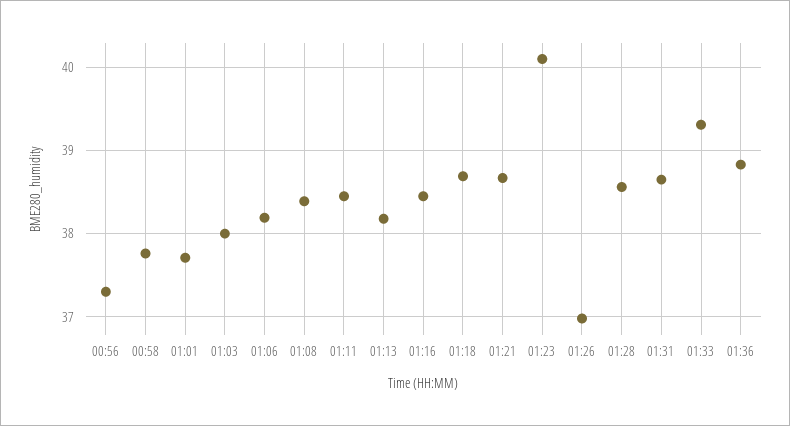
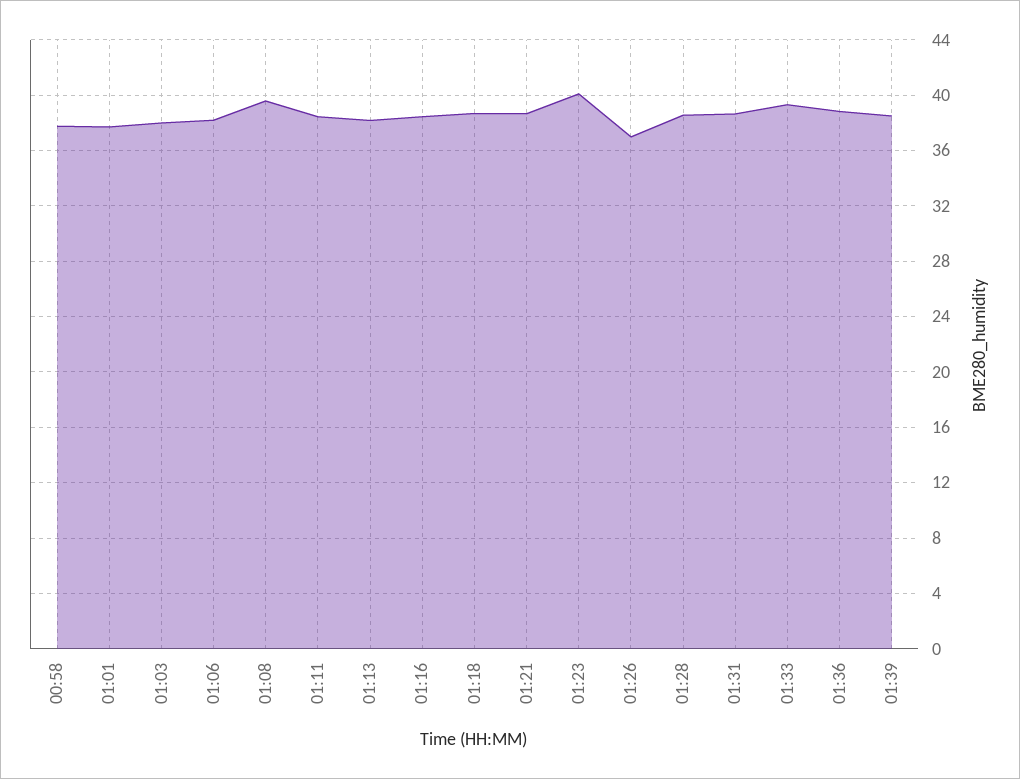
00:56: 37.3 -> none
01:08: 38.4 -> 39.5
01:39: none -> 38.5

